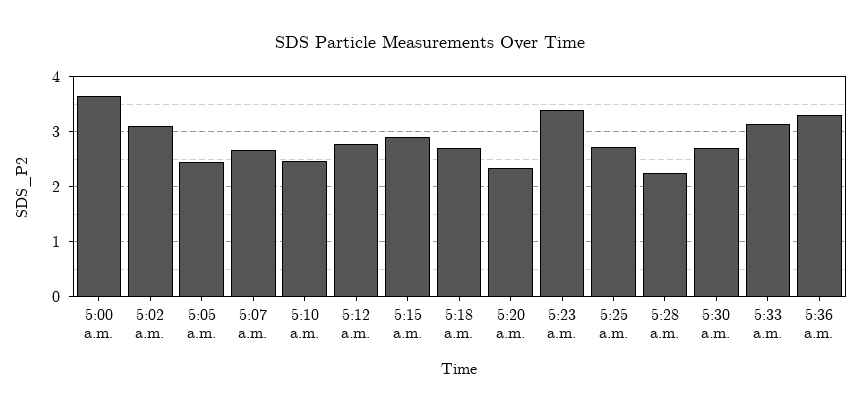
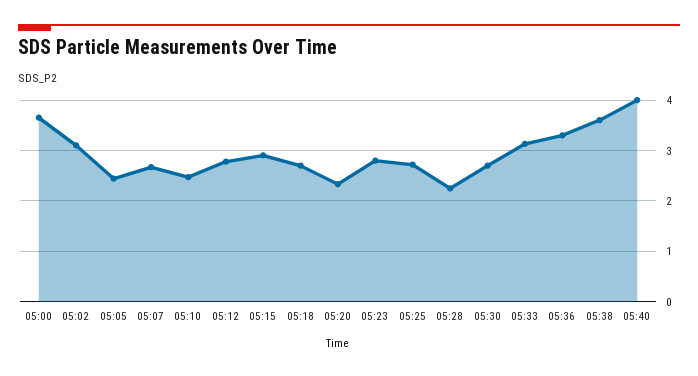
5:23 a.m.: 3.4 -> 2.8
05:38: none -> 3.6
05:40: none -> 4

